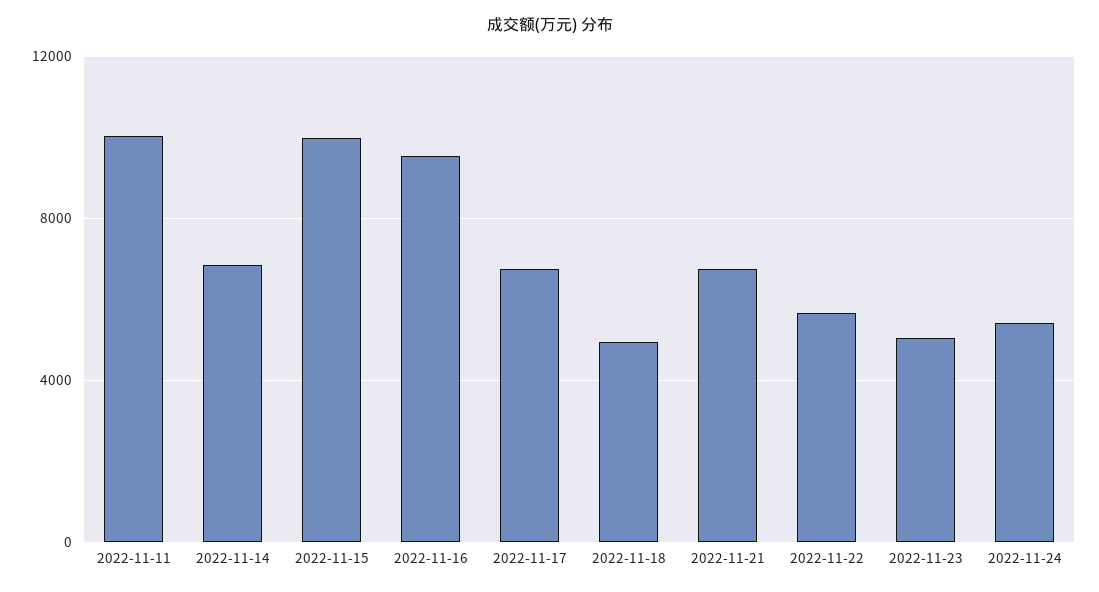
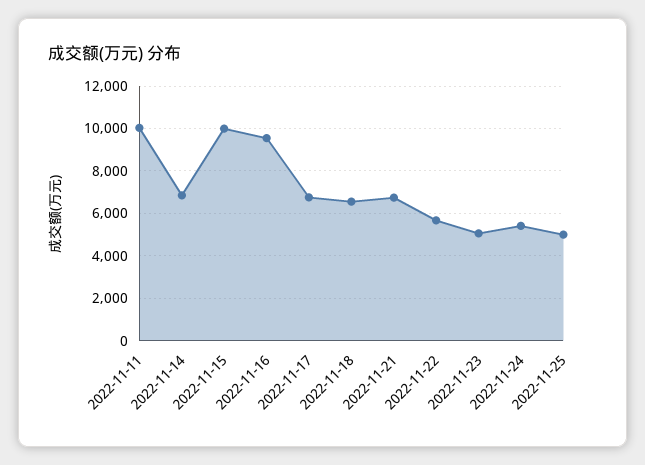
2022-11-18: 5000 -> 6500
2022-11-25: none -> 5000

